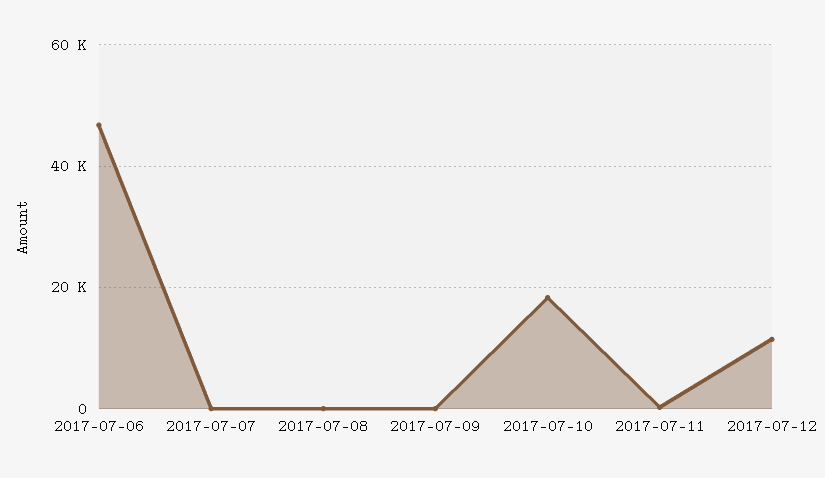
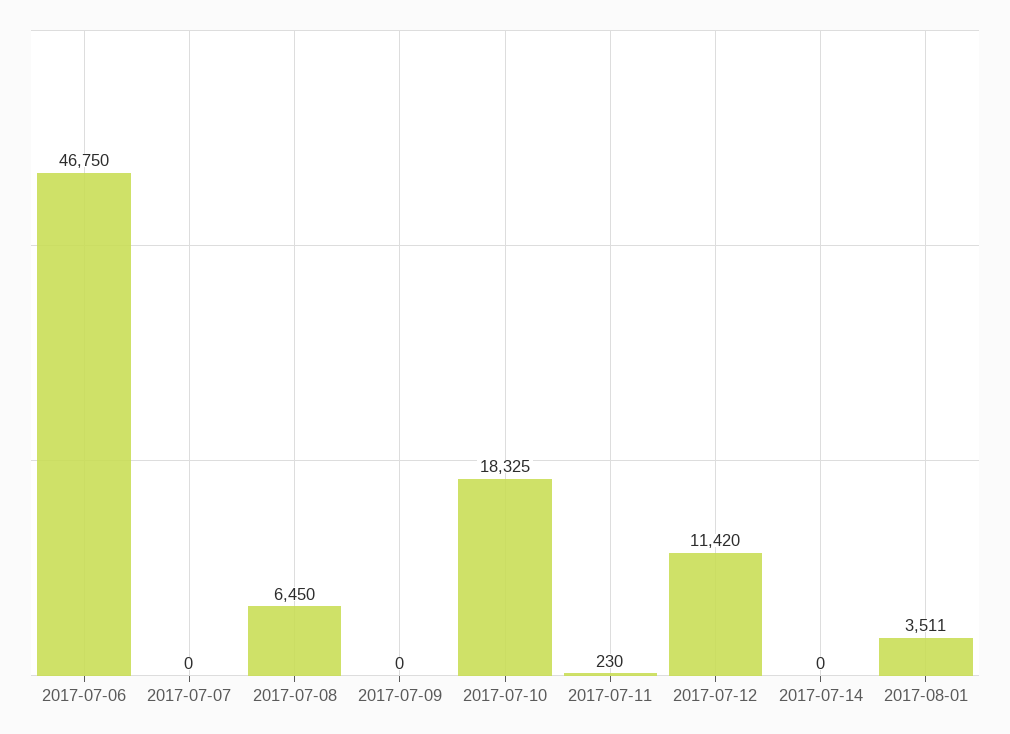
2017-07-08: 0 -> 6450
2017-07-14: none -> 0
2017-08-01: none -> 3511

